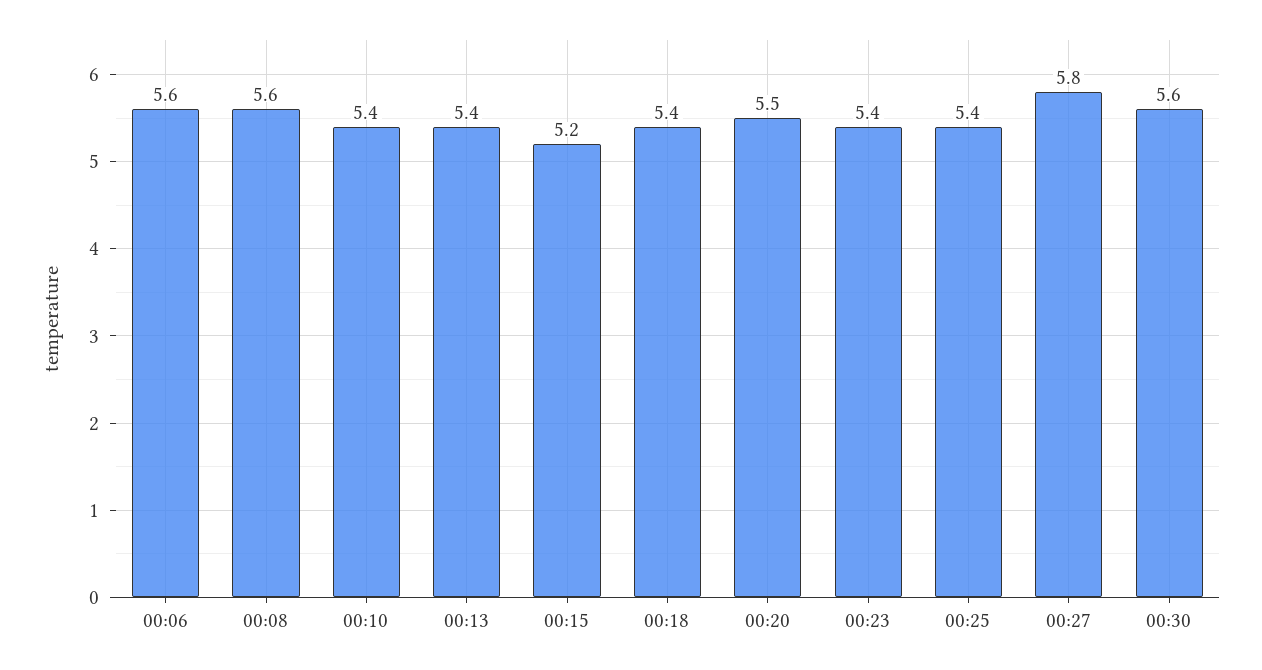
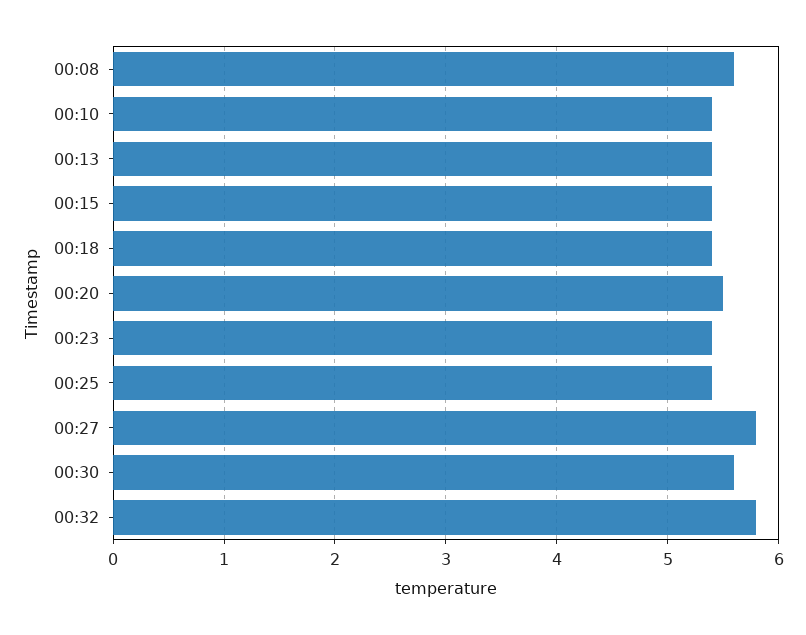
00:06: 5.6 -> none
00:15: 5.2 -> 5.4
00:32: none -> 5.8

